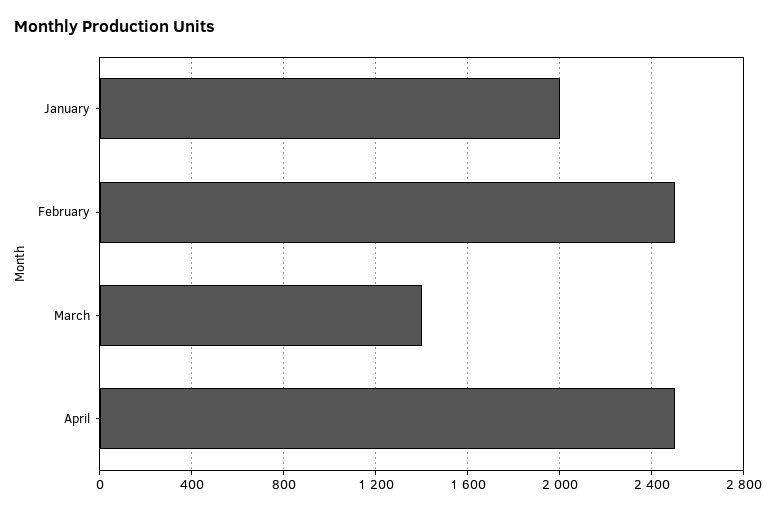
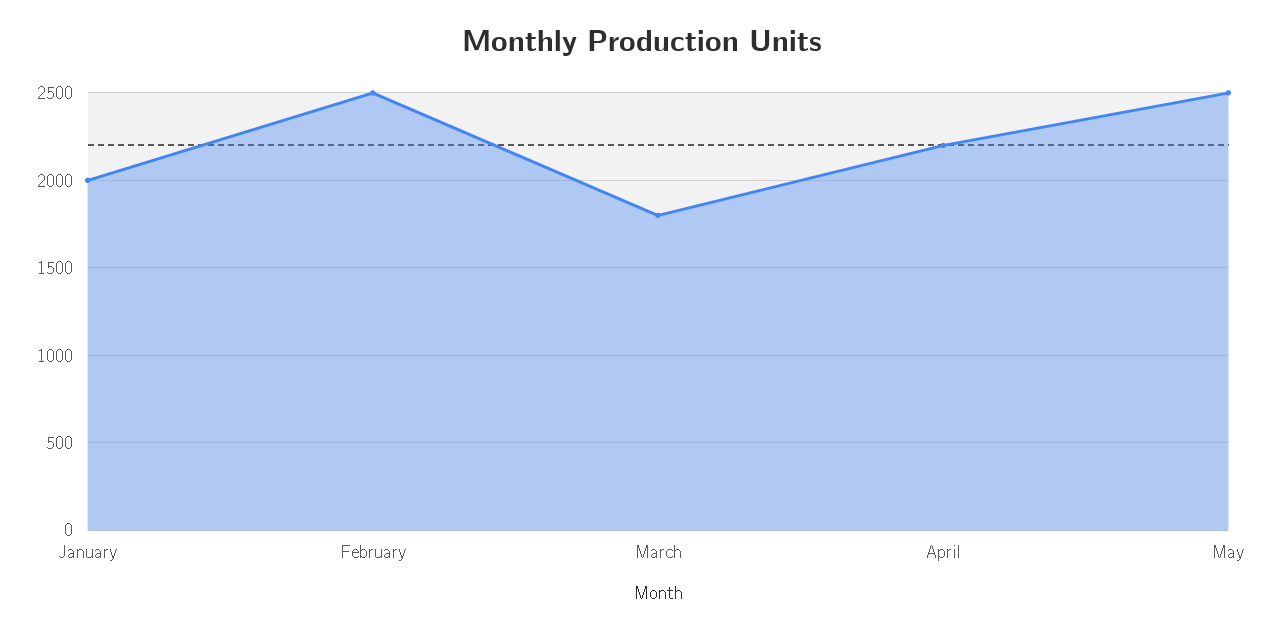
March: 1400 -> 1800
April: 2500 -> 2200
May: none -> 2500

